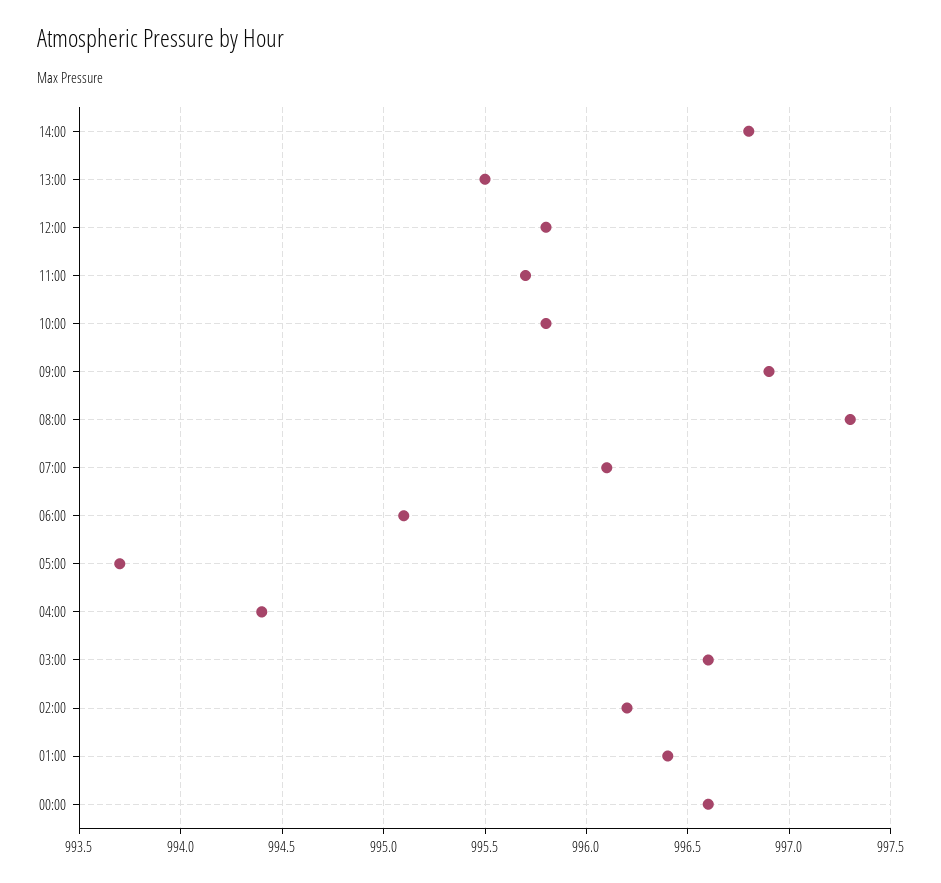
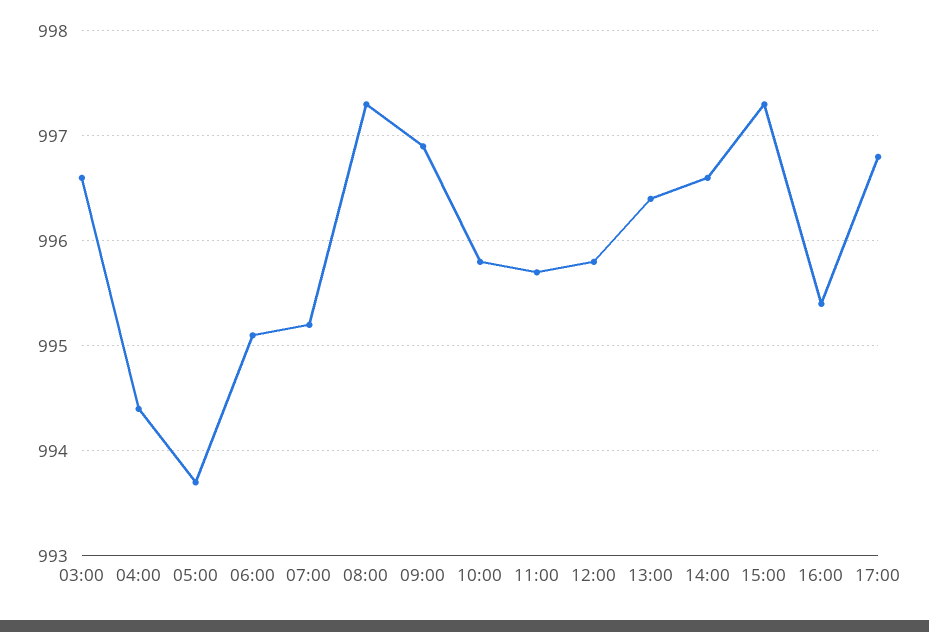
14:00: 996.8 -> 996.6
13:00: 995.5 -> 996.4
07:00: 996.1 -> 995.2
02:00: 996.2 -> none
01:00: 996.4 -> none
00:00: 996.6 -> none
15:00: none -> 997.3
16:00: none -> 995.4
17:00: none -> 996.8

